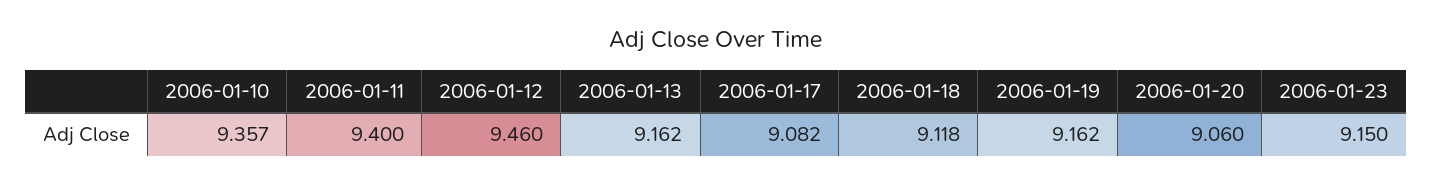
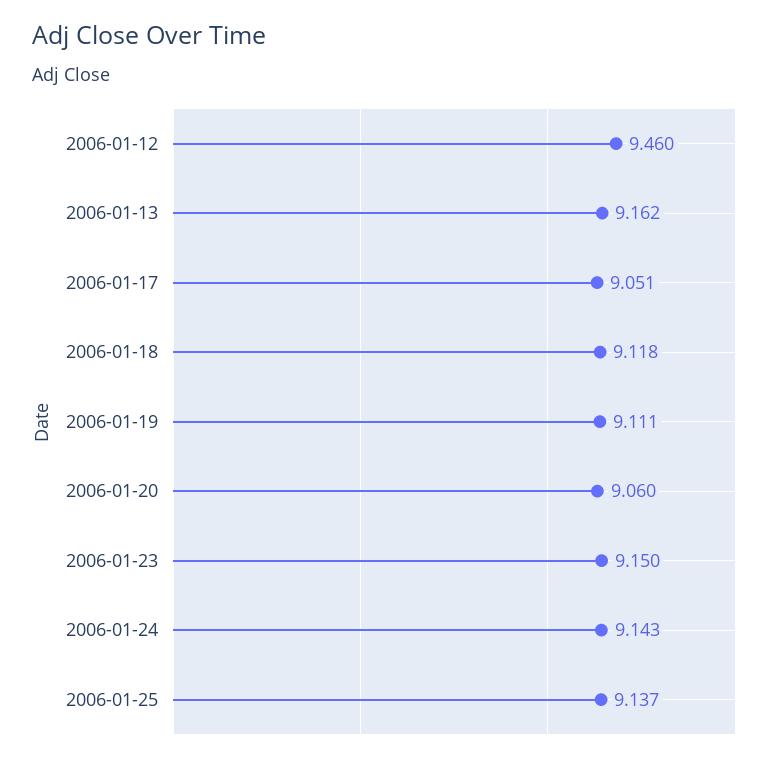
2006-01-10: 9.357 -> none
2006-01-11: 9.4 -> none
2006-01-17: 9.082 -> 9.051
2006-01-19: 9.162 -> 9.111
2006-01-24: none -> 9.143
2006-01-25: none -> 9.137

